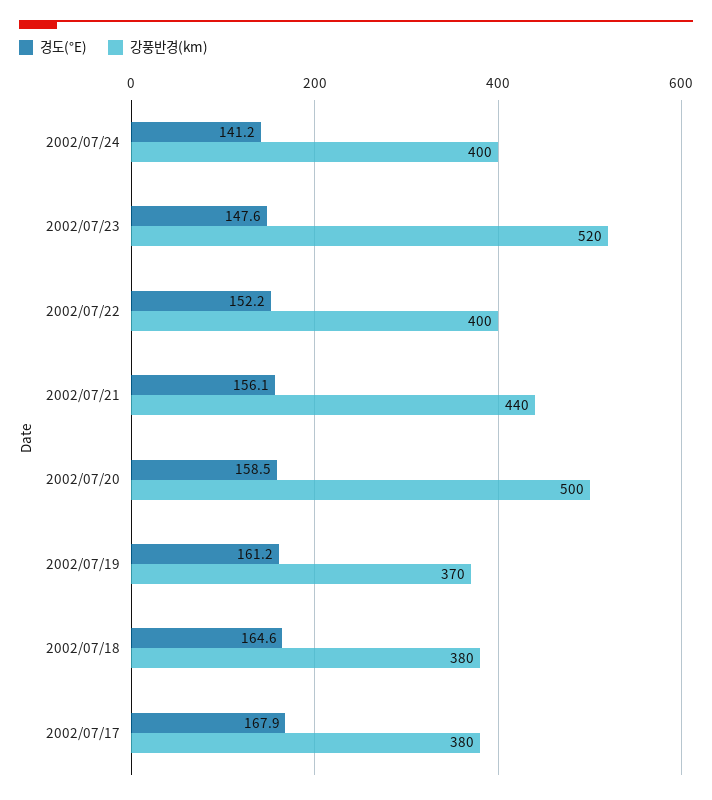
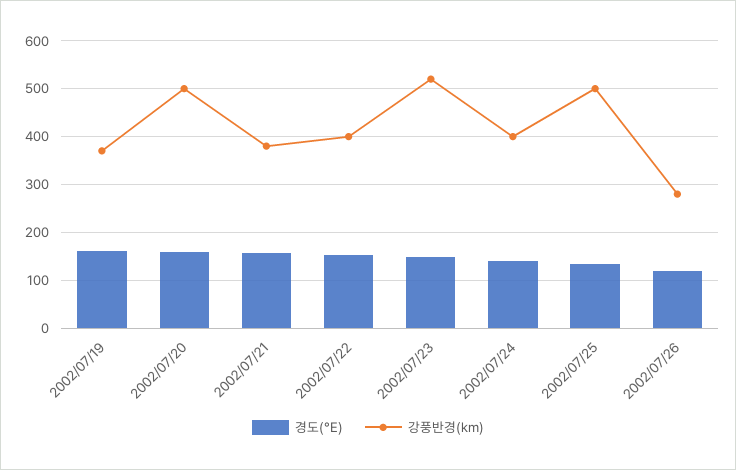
강풍반경(km), 2002/07/21: 440 -> 380
경도(°E), 2002/07/18: 164.6 -> none
강풍반경(km), 2002/07/18: 380 -> none
경도(°E), 2002/07/17: 167.9 -> none
강풍반경(km), 2002/07/17: 380 -> none
경도(°E), 2002/07/25: none -> 140
강풍반경(km), 2002/07/25: none -> 500
경도(°E), 2002/07/26: none -> 120
강풍반경(km), 2002/07/26: none -> 280

